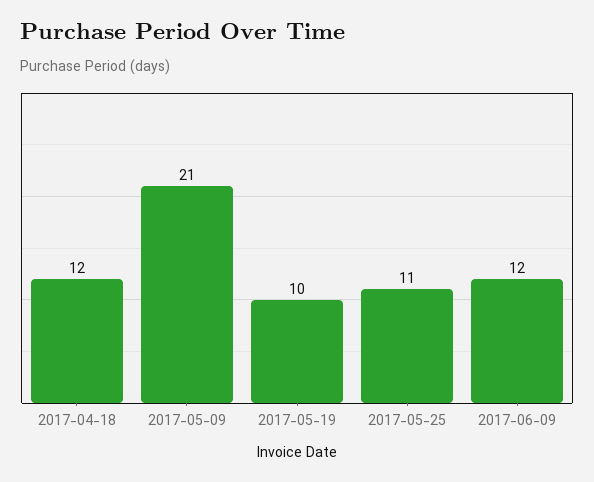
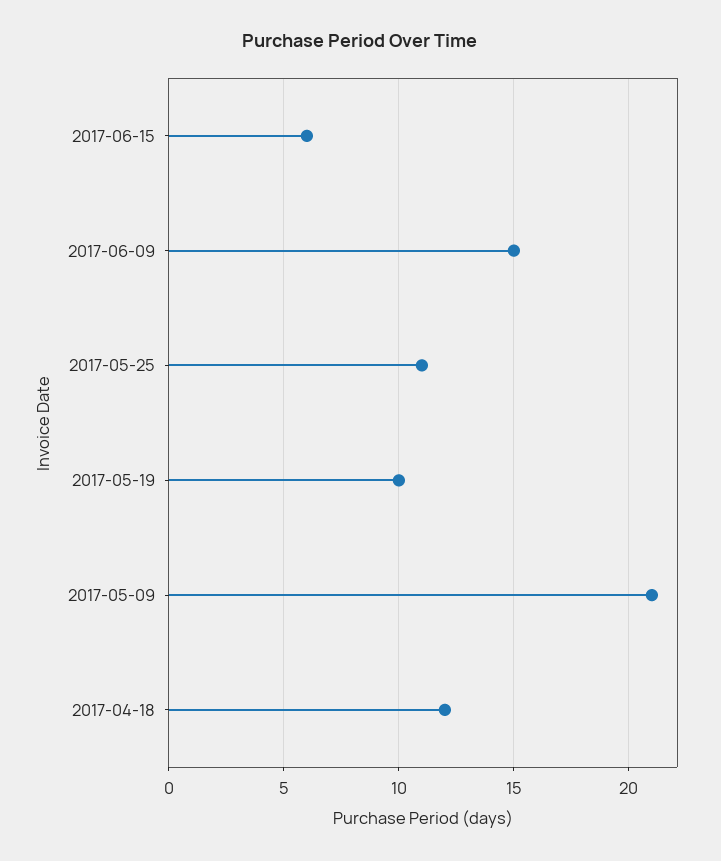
2017-06-09: 12 -> 15
2017-06-15: none -> 6

